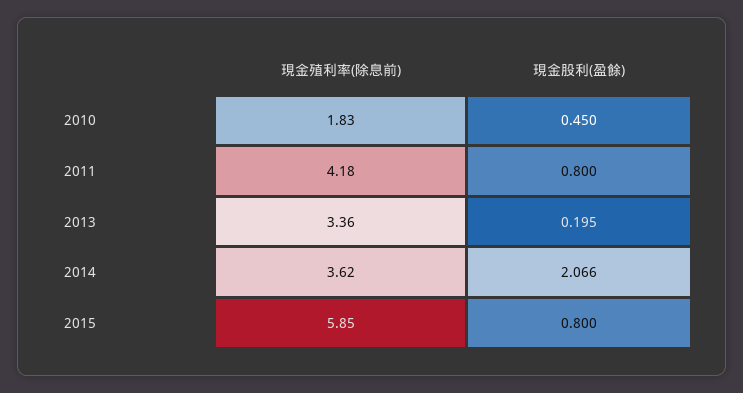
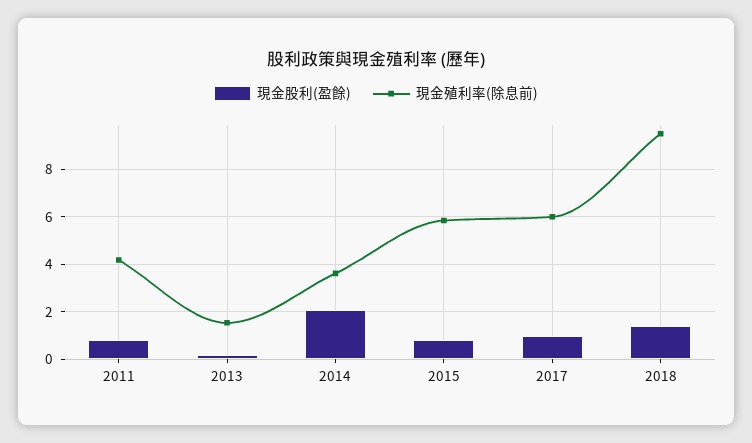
現金殖利率(除息前), 2010: 1.83 -> none
現金股利(盈餘), 2010: 0.45 -> none
現金殖利率(除息前), 2013: 3.36 -> 1.5
現金股利(盈餘), 2017: none -> 1
現金殖利率(除息前), 2017: none -> 6
現金股利(盈餘), 2018: none -> 1.5
現金殖利率(除息前), 2018: none -> 9.5

